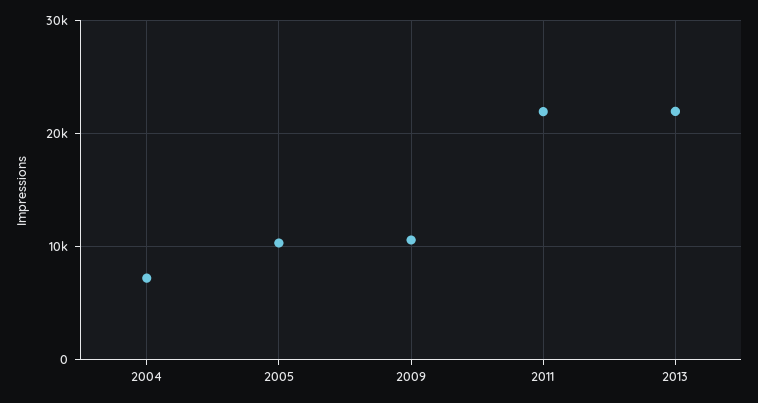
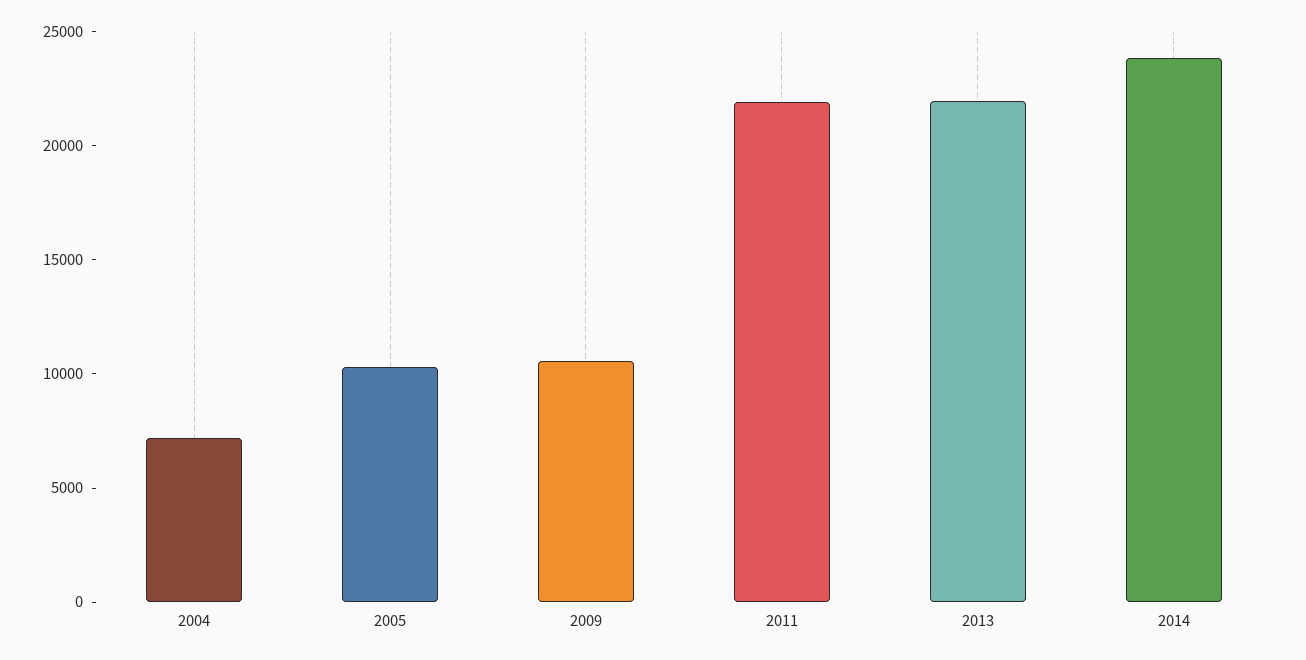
2014: none -> 24000

